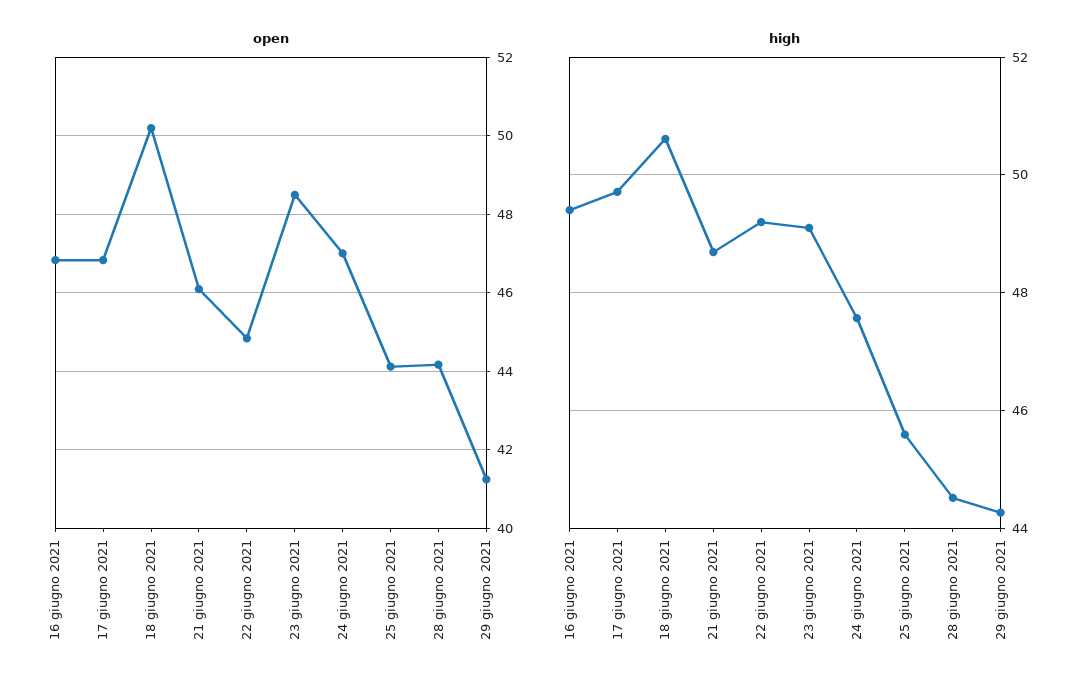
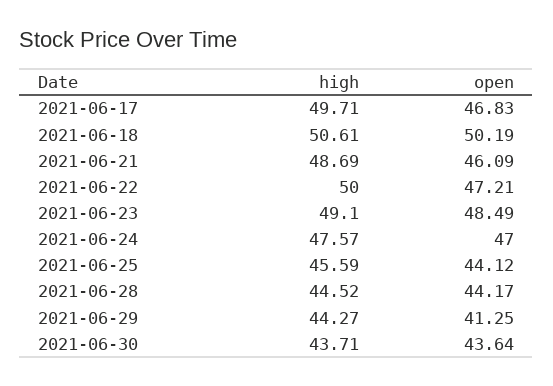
open, 16 giugno 2021: 46.8 -> none
open, 22 giugno 2021: 44.8 -> 47.21
high, 16 giugno 2021: 49.4 -> none
high, 22 giugno 2021: 49.2 -> 50
high, 2021-06-30: none -> 43.71
open, 2021-06-30: none -> 43.64

